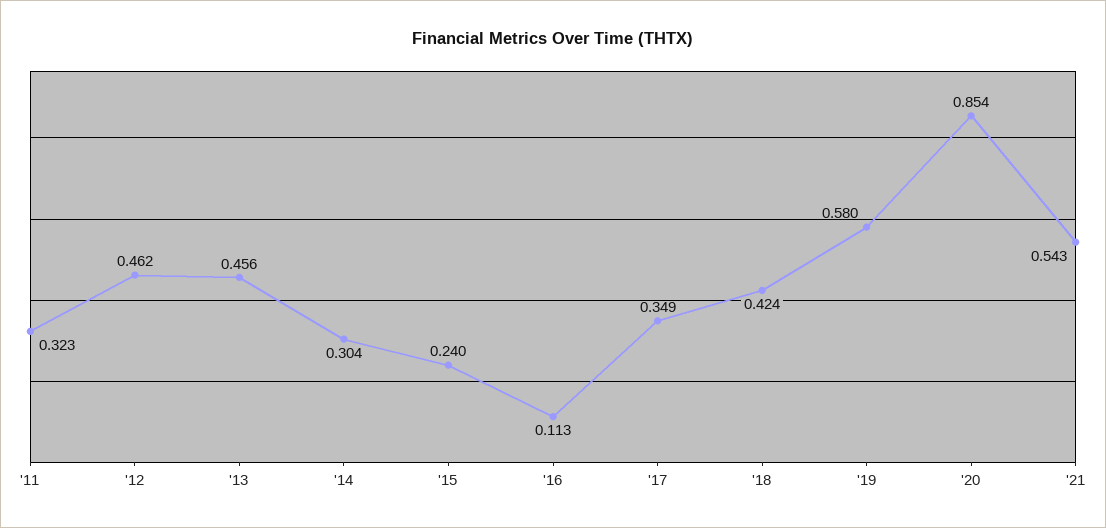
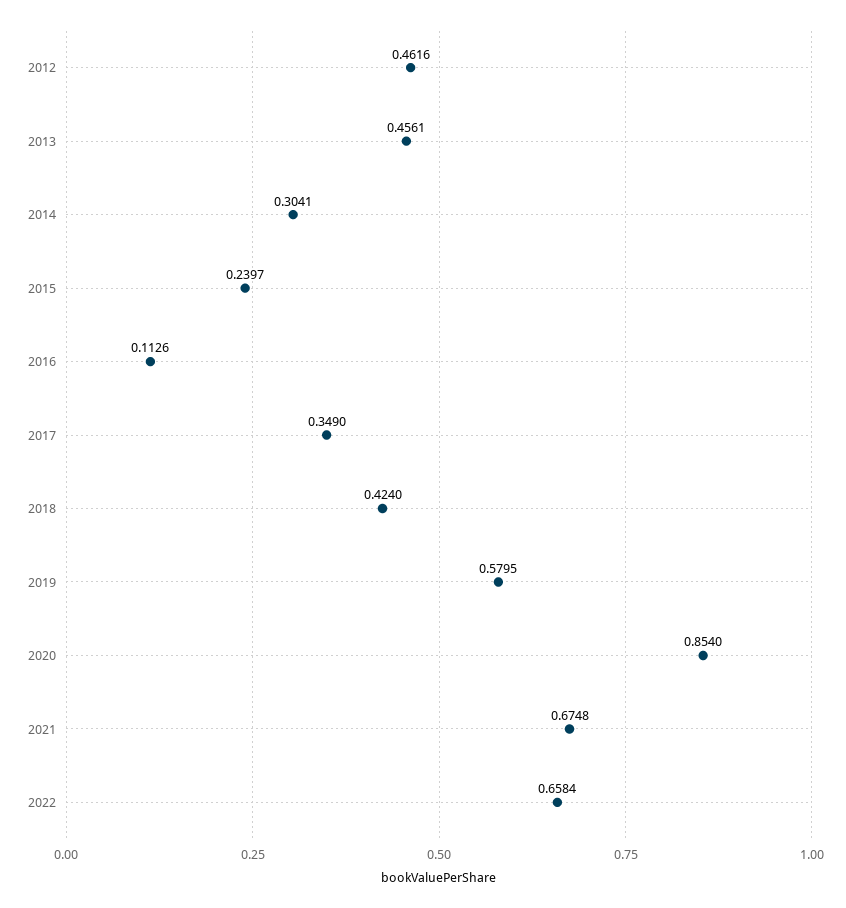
'11: 0.323 -> none
'21: 0.543 -> 0.6748
2022: none -> 0.6584

